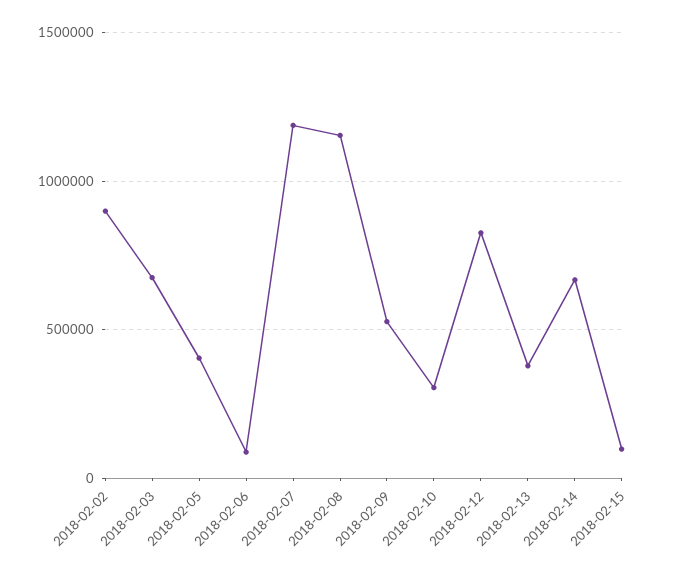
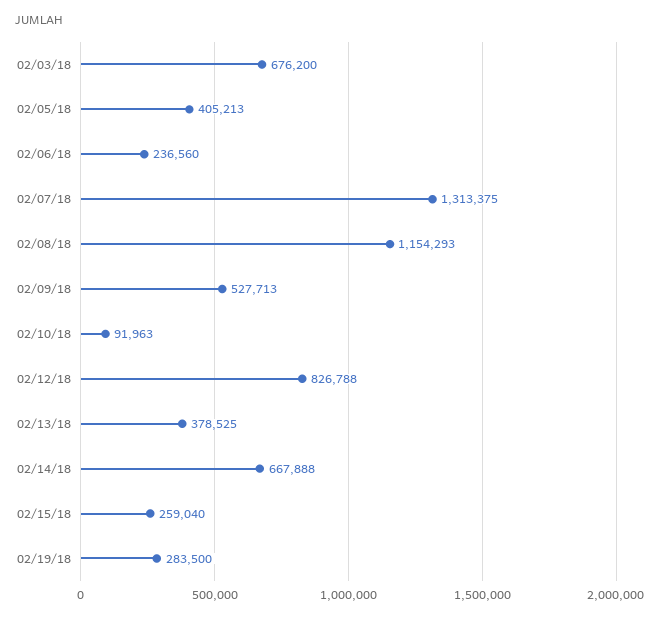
2018-02-02: 900000 -> none
2018-02-06: 100000 -> 236560
2018-02-07: 1200000 -> 1313375
2018-02-10: 300000 -> 91963
2018-02-15: 100000 -> 259040
02/19/18: none -> 283500

